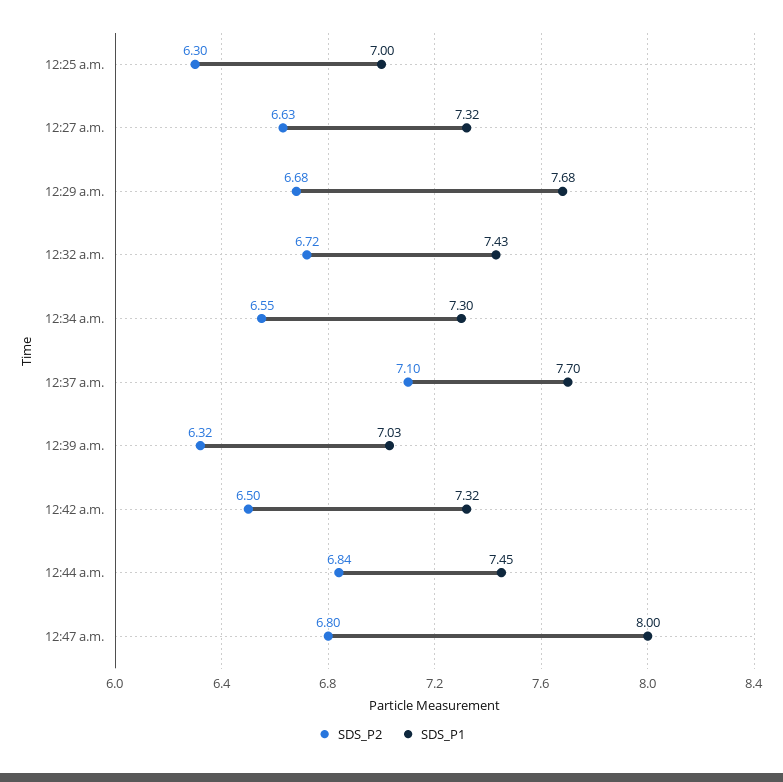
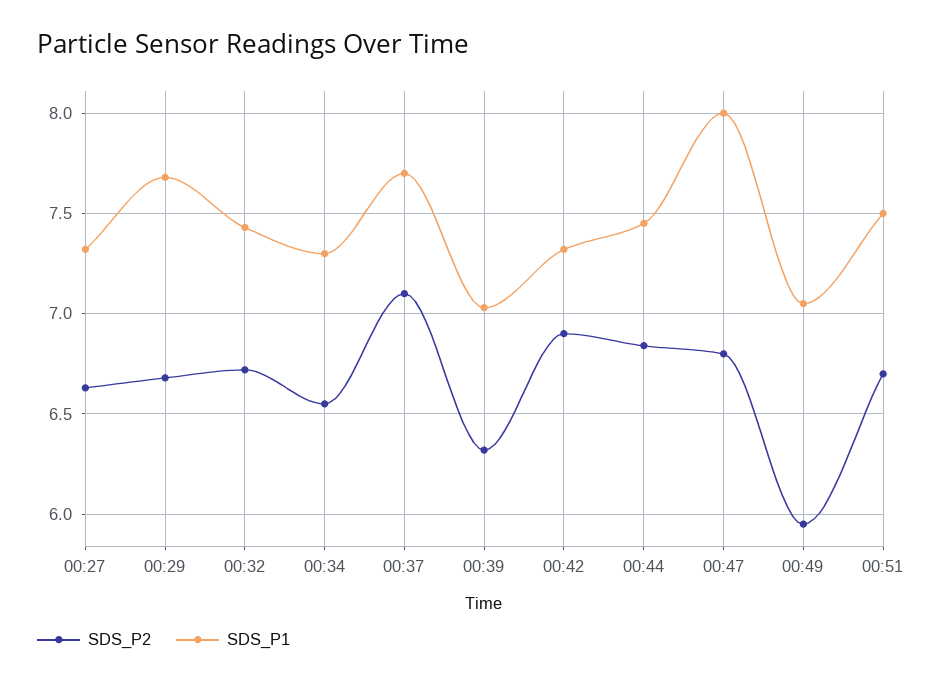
SDS_P2, 12:25 a.m.: 6.3 -> none
SDS_P1, 12:25 a.m.: 7 -> none
SDS_P2, 12:42 a.m.: 6.5 -> 6.9
SDS_P2, 00:49: none -> 5.95
SDS_P1, 00:49: none -> 7.05
SDS_P2, 00:51: none -> 6.7
SDS_P1, 00:51: none -> 7.5

